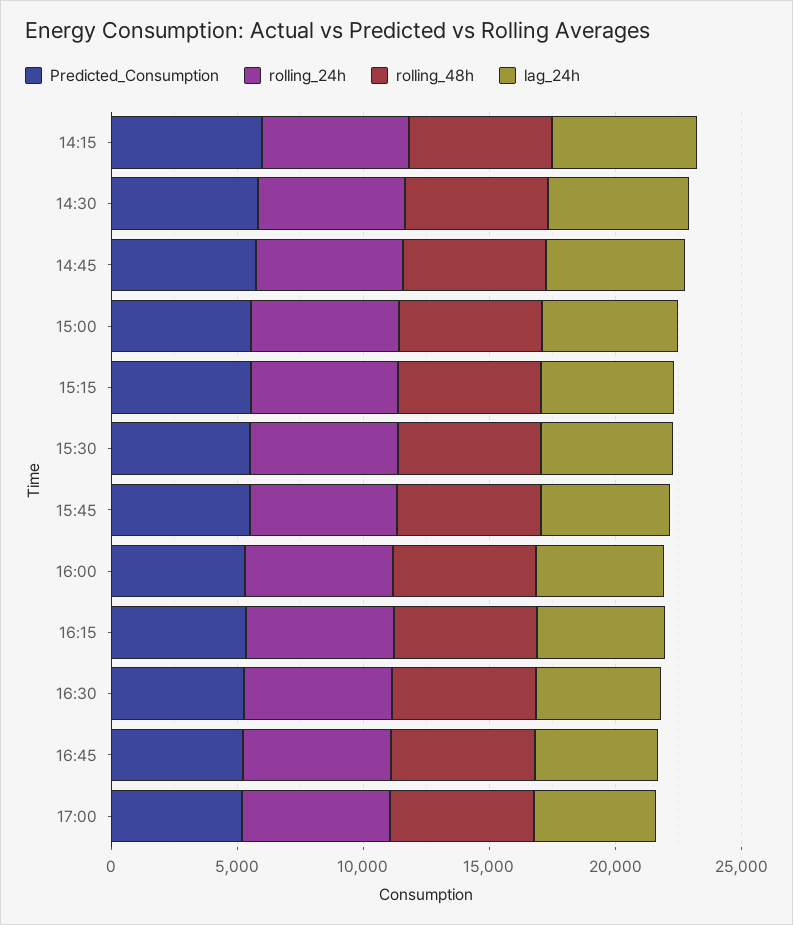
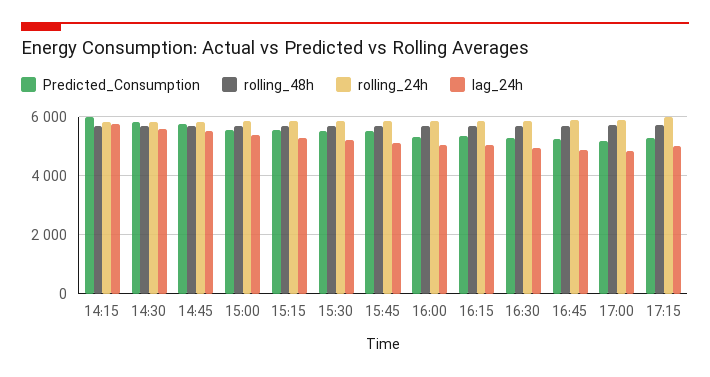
Predicted_Consumption, 17:15: none -> 5250
rolling_48h, 17:15: none -> 5750
rolling_24h, 17:15: none -> 6000
lag_24h, 17:15: none -> 5000

